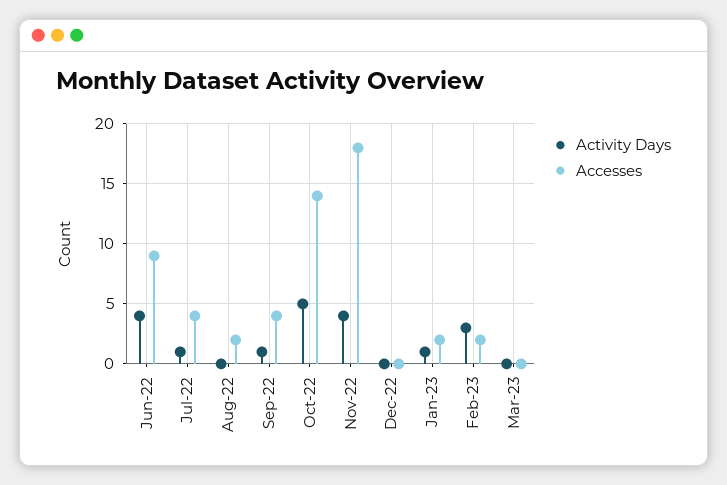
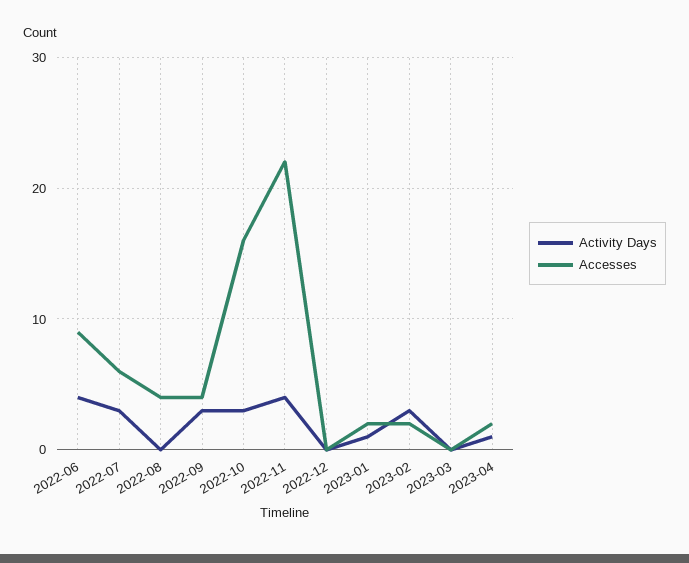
Activity Days, Jul-22: 1 -> 3
Accesses, Jul-22: 4 -> 6
Accesses, Aug-22: 2 -> 4
Activity Days, Sep-22: 1 -> 3
Activity Days, Oct-22: 5 -> 3
Accesses, Oct-22: 14 -> 16
Accesses, Nov-22: 18 -> 22
Activity Days, 2023-04: none -> 1
Accesses, 2023-04: none -> 2

